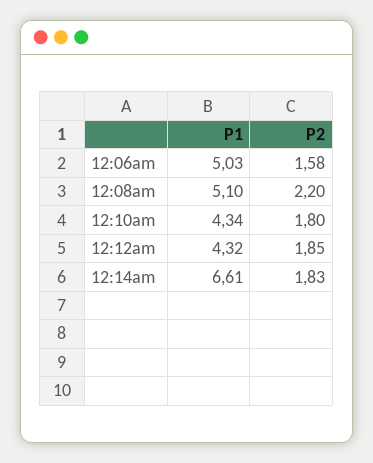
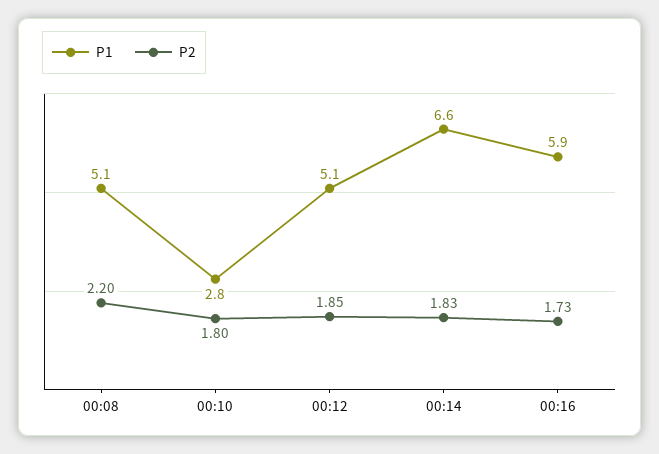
P1, 12:06am: 5.03 -> none
P2, 12:06am: 1.58 -> none
P1, 12:10am: 4.34 -> 2.8
P1, 12:12am: 4.32 -> 5.1
P1, 00:16: none -> 5.9
P2, 00:16: none -> 1.73

